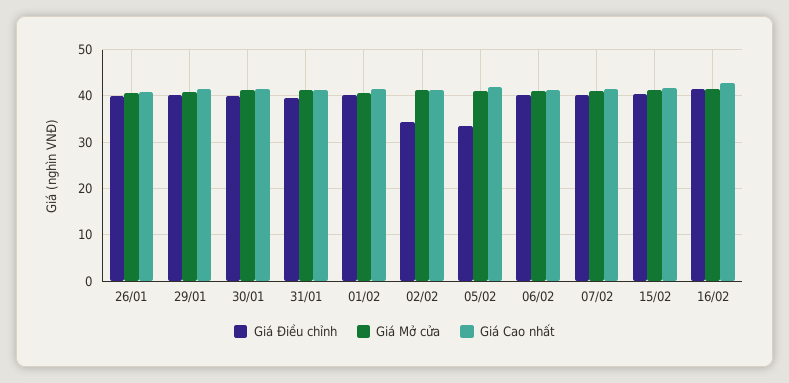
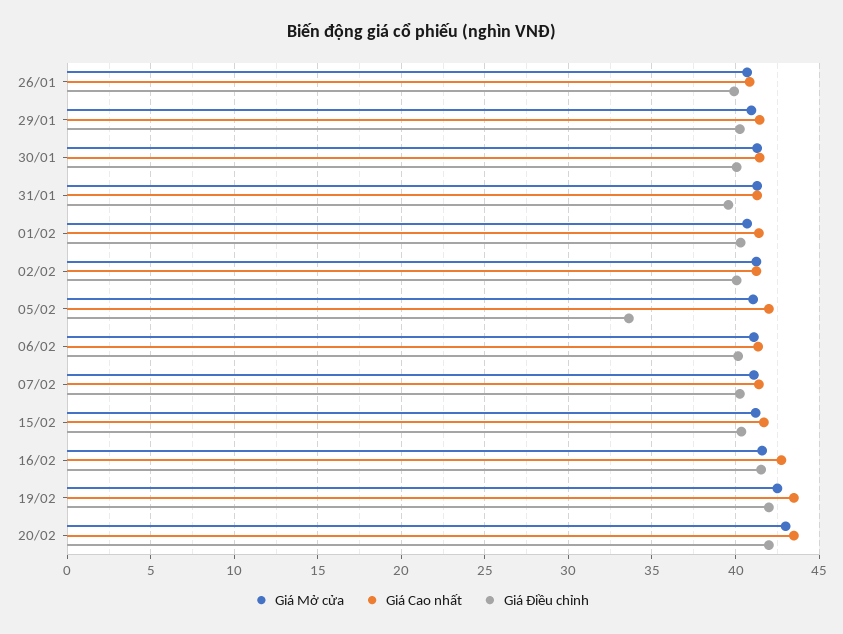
Giá Điều chỉnh, 02/02: 34 -> 40
Giá Mở cửa, 19/02: none -> 42.5
Giá Cao nhất, 19/02: none -> 43.5
Giá Điều chỉnh, 19/02: none -> 42
Giá Mở cửa, 20/02: none -> 43
Giá Cao nhất, 20/02: none -> 43.5
Giá Điều chỉnh, 20/02: none -> 42

